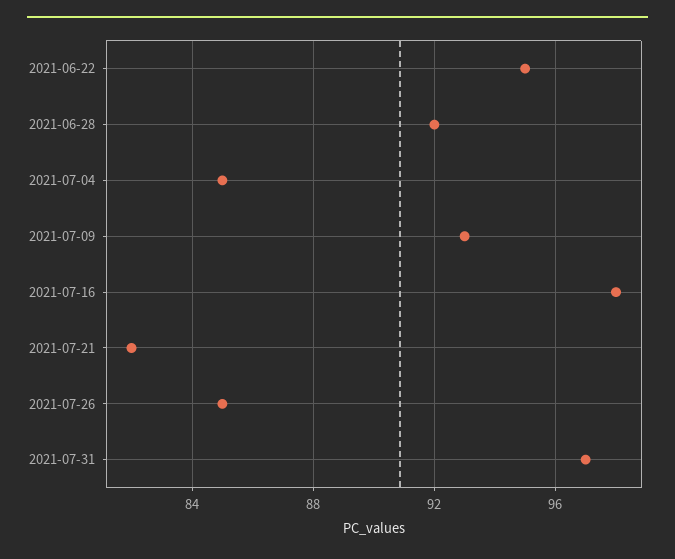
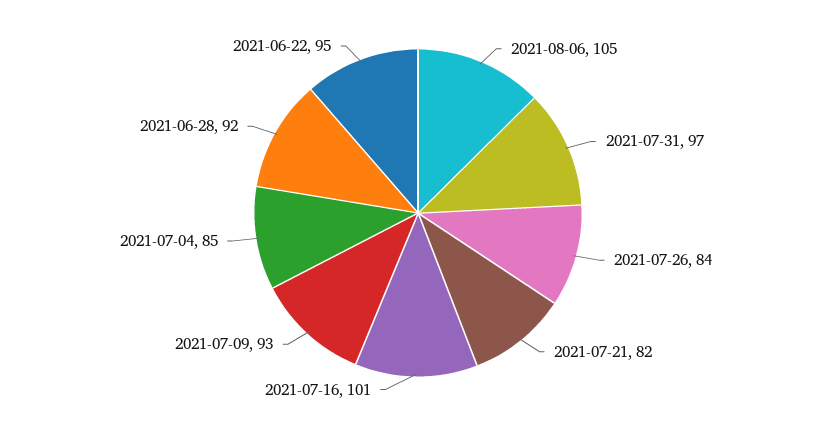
2021-07-16: 98 -> 101
2021-07-26: 85 -> 84
2021-08-06: none -> 105

